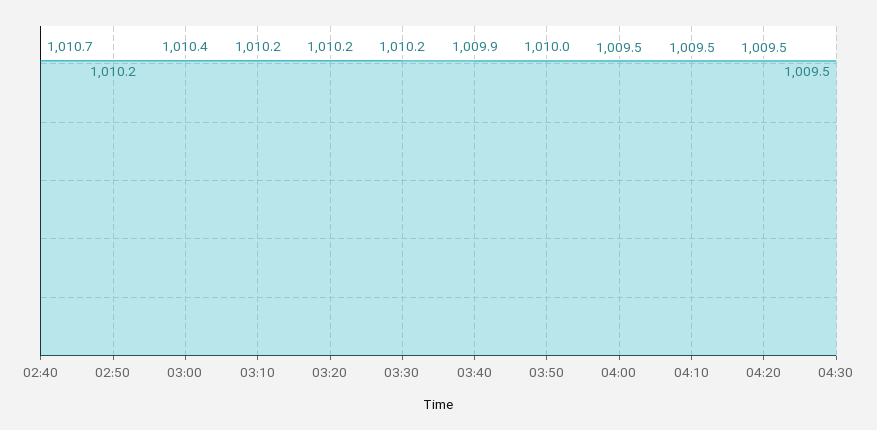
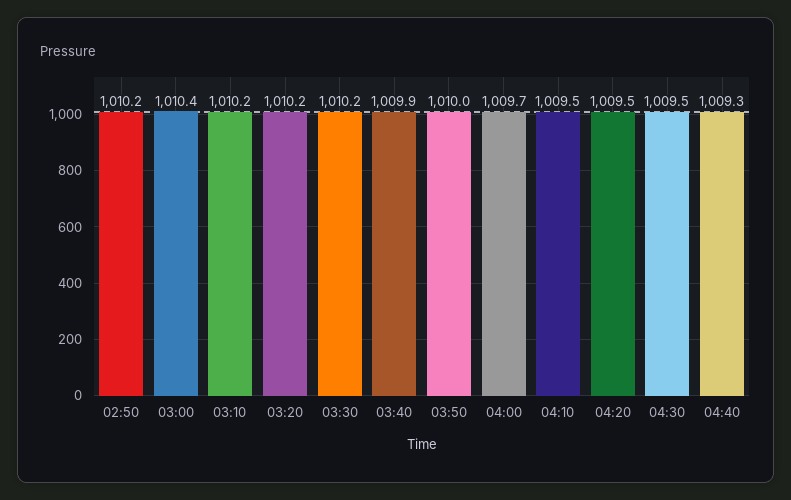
02:40: 1010.7 -> none
04:00: 1009.5 -> 1009.7
04:40: none -> 1009.3

